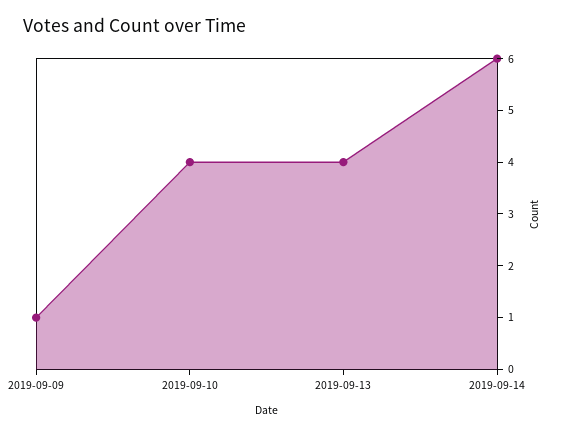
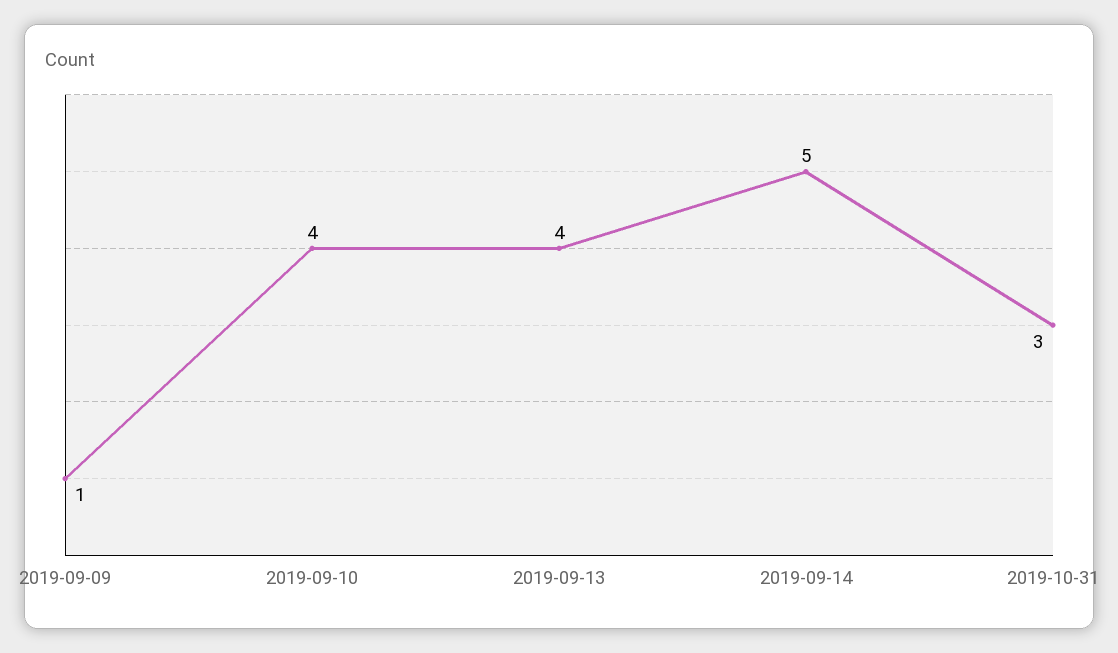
2019-09-14: 6 -> 5
2019-10-31: none -> 3

